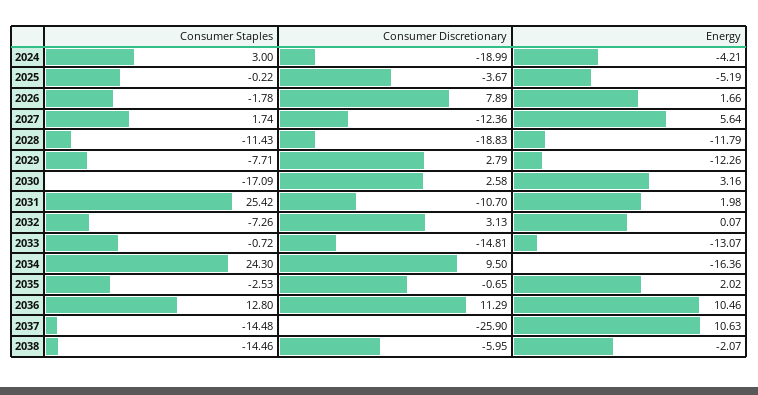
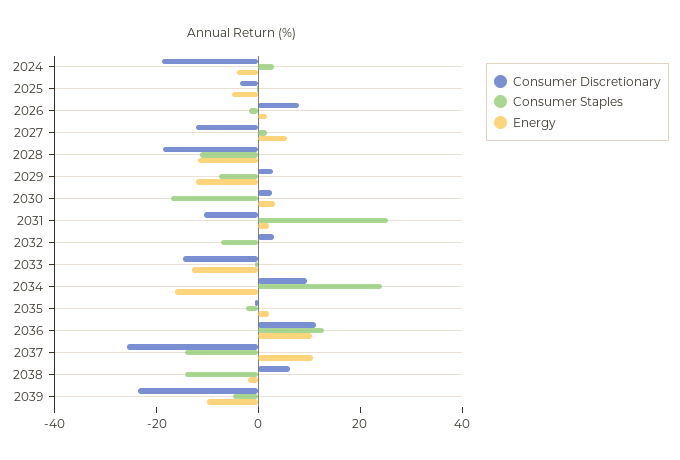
Consumer Discretionary, 2038: -5.95 -> 5
Consumer Discretionary, 2039: none -> -25
Consumer Staples, 2039: none -> -5
Energy, 2039: none -> -10

